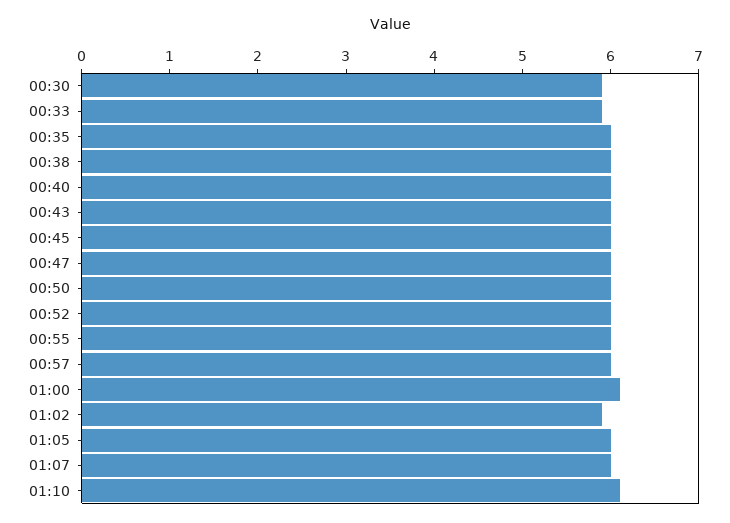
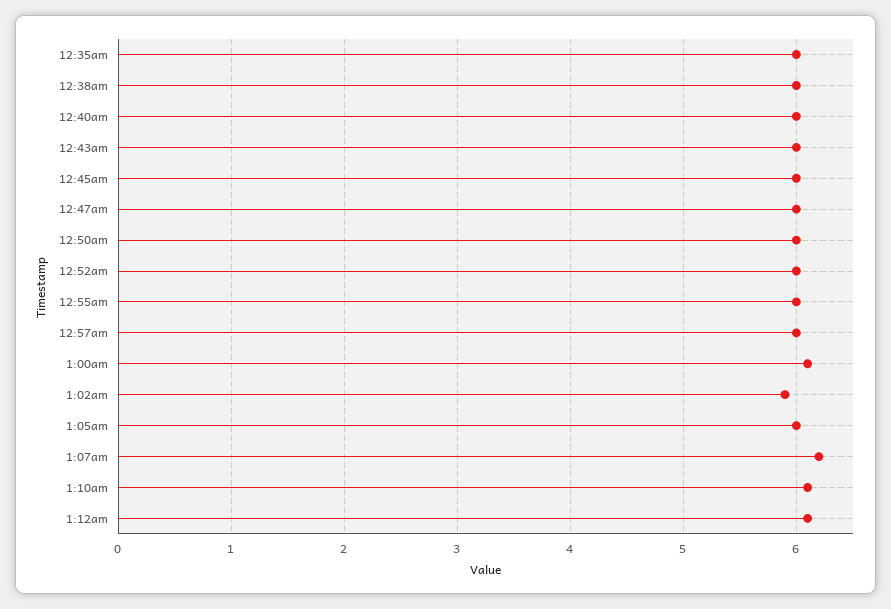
00:30: 5.9 -> none
00:33: 5.9 -> none
01:07: 6 -> 6.2
1:12am: none -> 6.1

